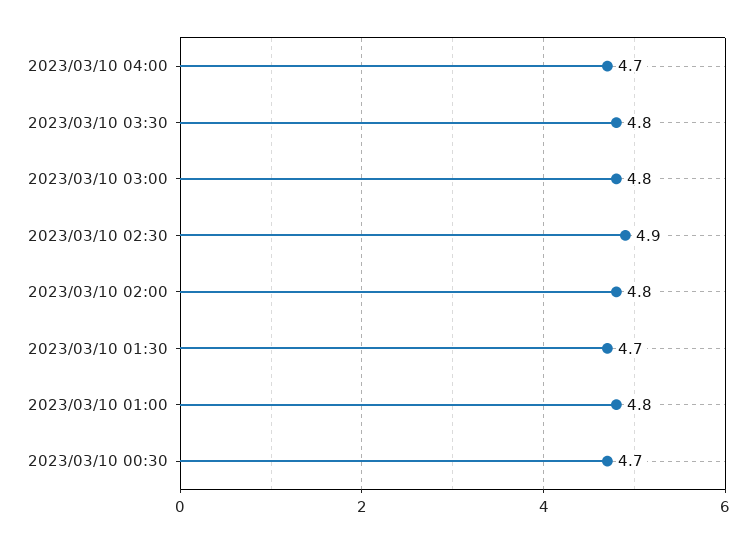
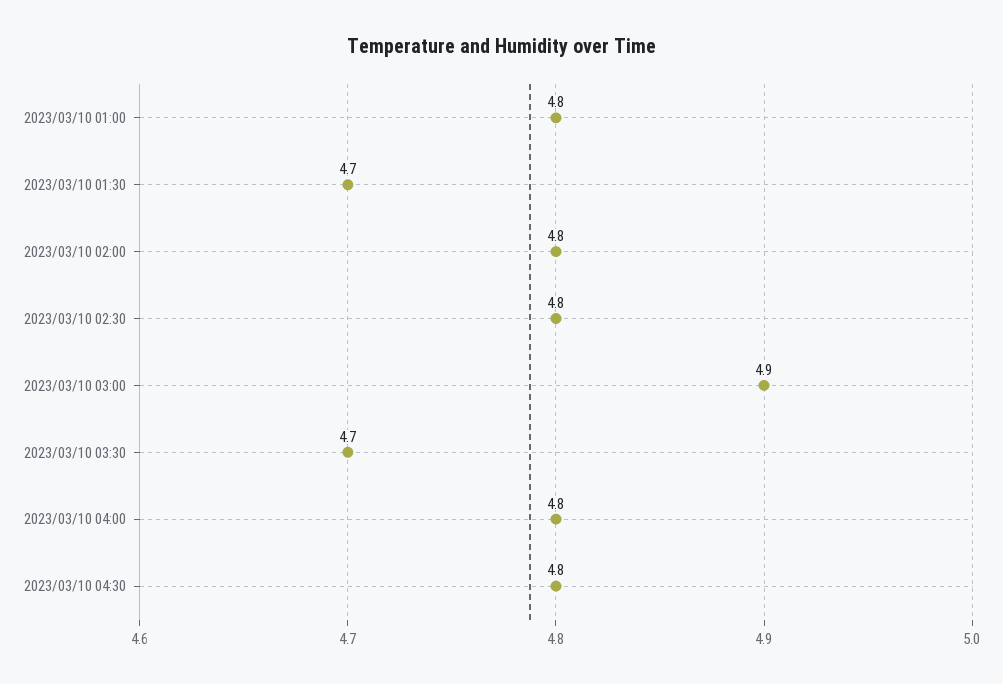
2023/03/10 04:00: 4.7 -> 4.8
2023/03/10 03:30: 4.8 -> 4.7
2023/03/10 03:00: 4.8 -> 4.9
2023/03/10 02:30: 4.9 -> 4.8
2023/03/10 00:30: 4.7 -> none
2023/03/10 04:30: none -> 4.8

